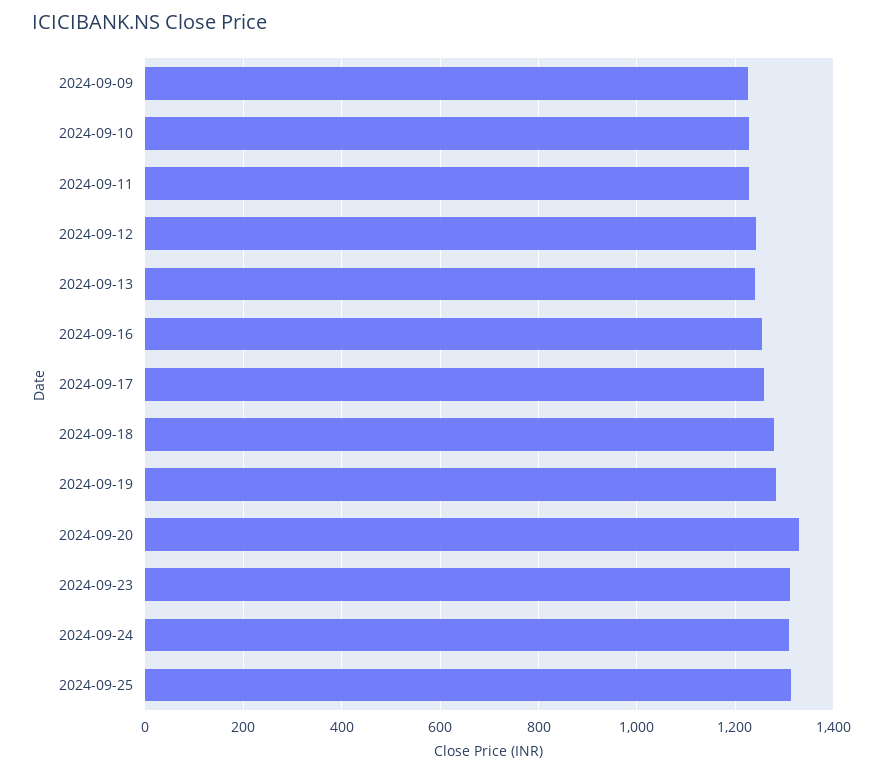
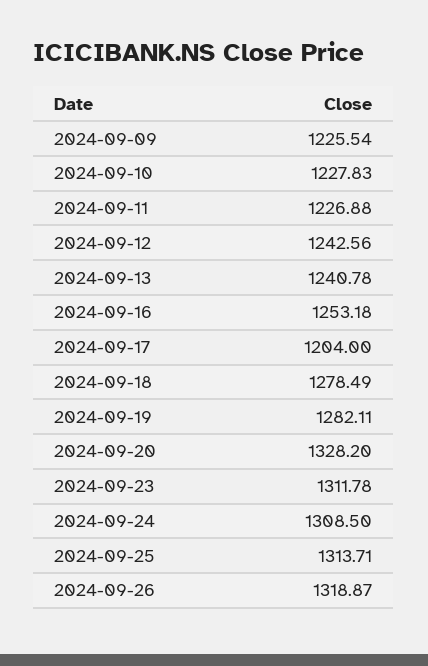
2024-09-17: 1260 -> 1204
2024-09-26: none -> 1318.87

